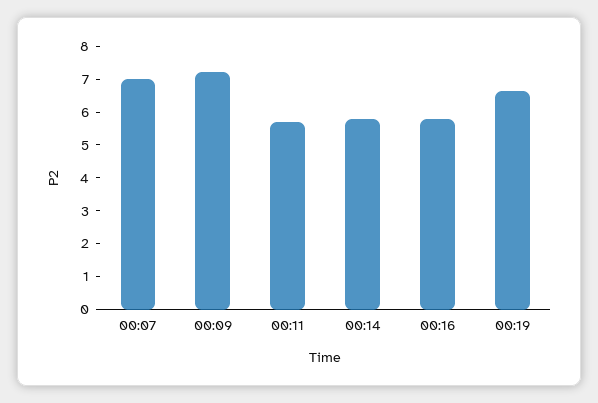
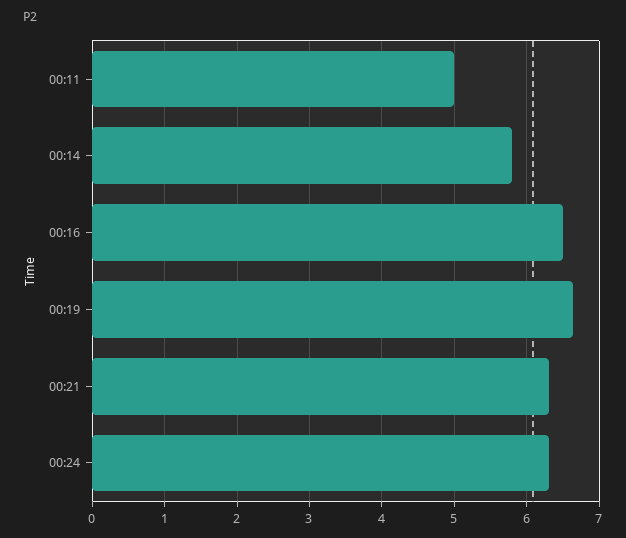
00:07: 7 -> none
00:09: 7.25 -> none
00:11: 5.75 -> 5
00:16: 5.75 -> 6.5
00:21: none -> 6.3
00:24: none -> 6.3

